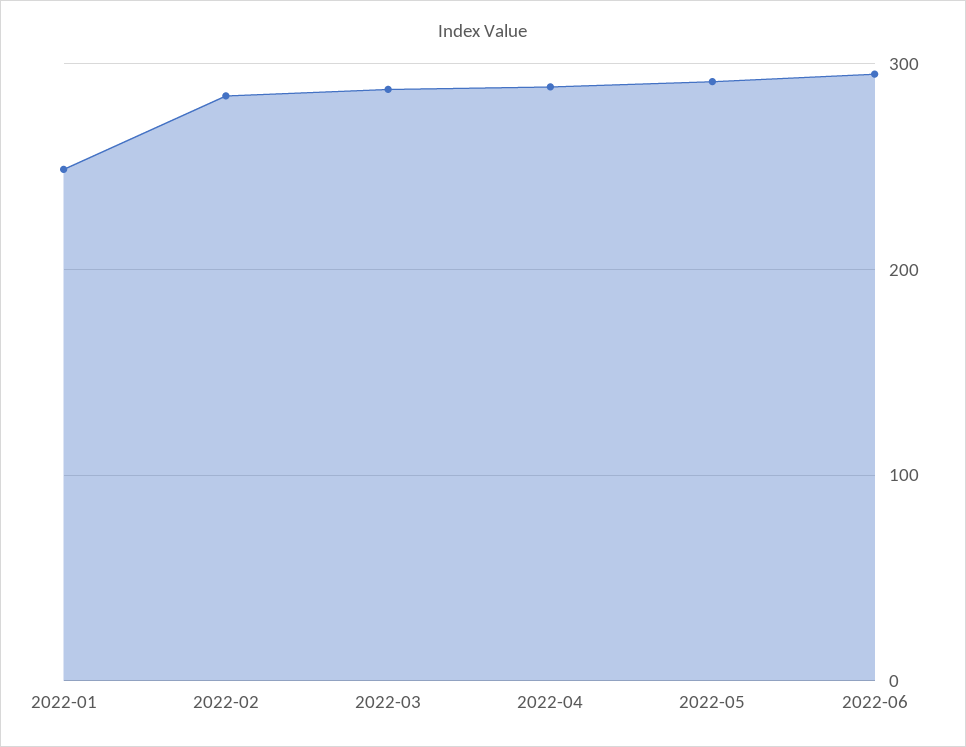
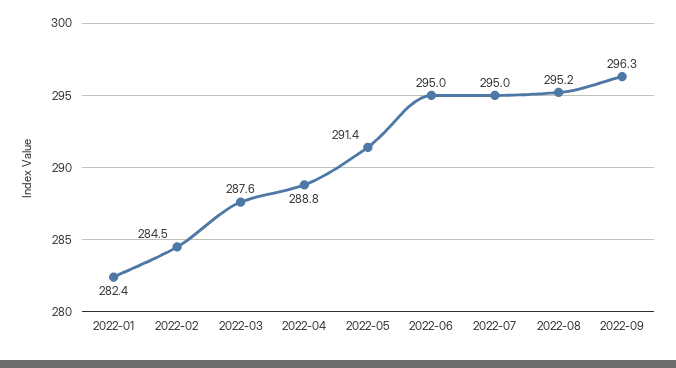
2022-01: 250 -> 282.4
2022-07: none -> 295
2022-08: none -> 295.2
2022-09: none -> 296.3

